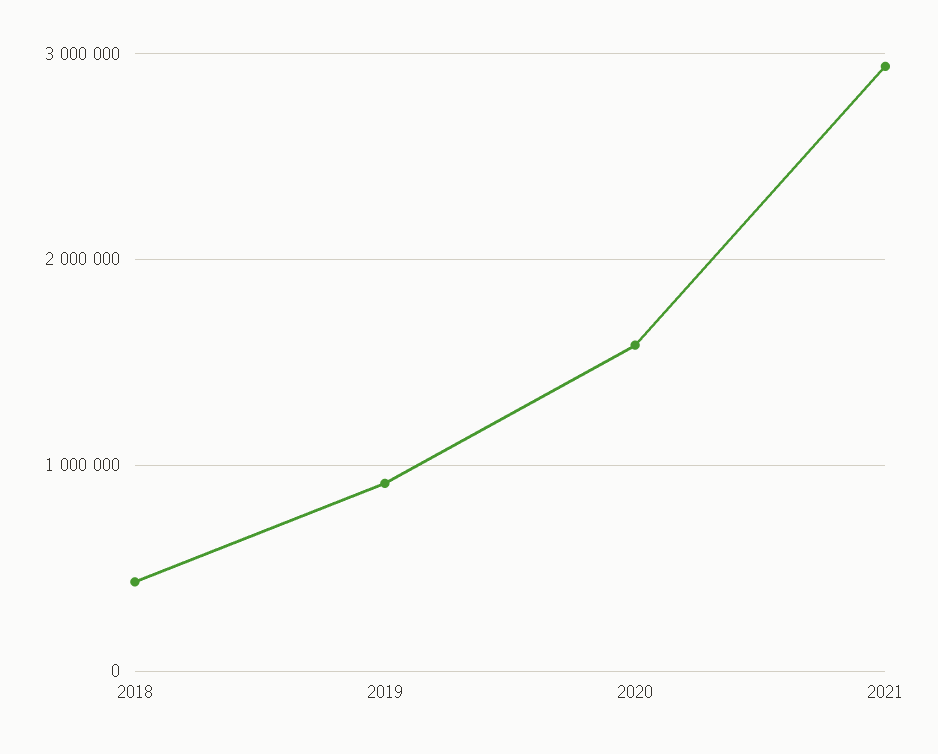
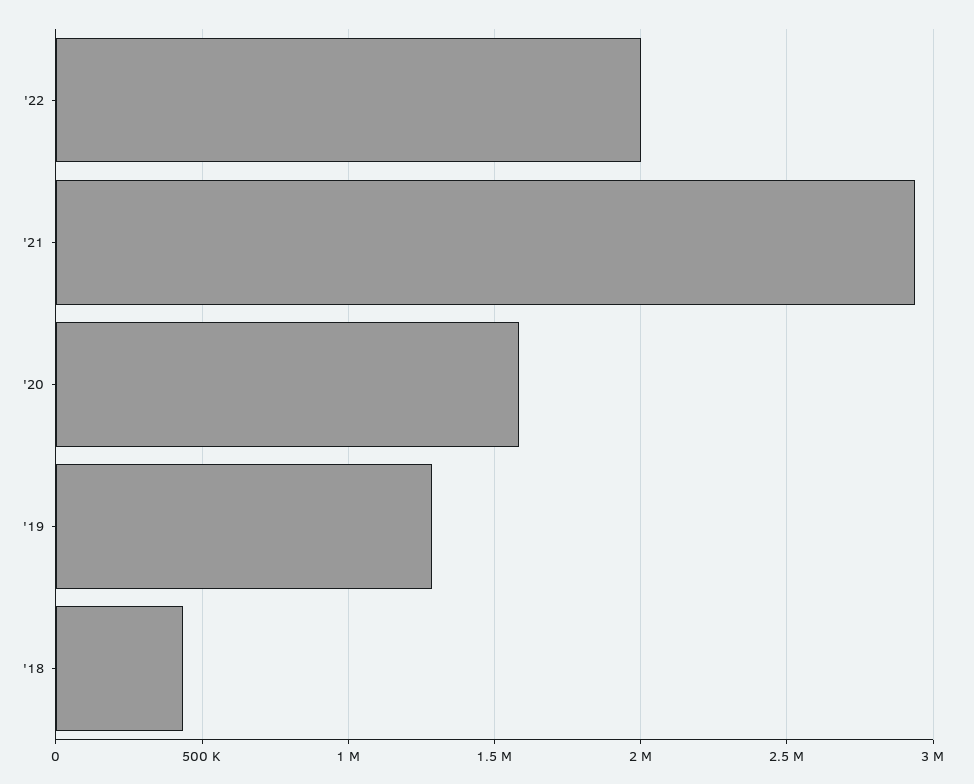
2019: 900000 -> 1300000
'22: none -> 2000000

